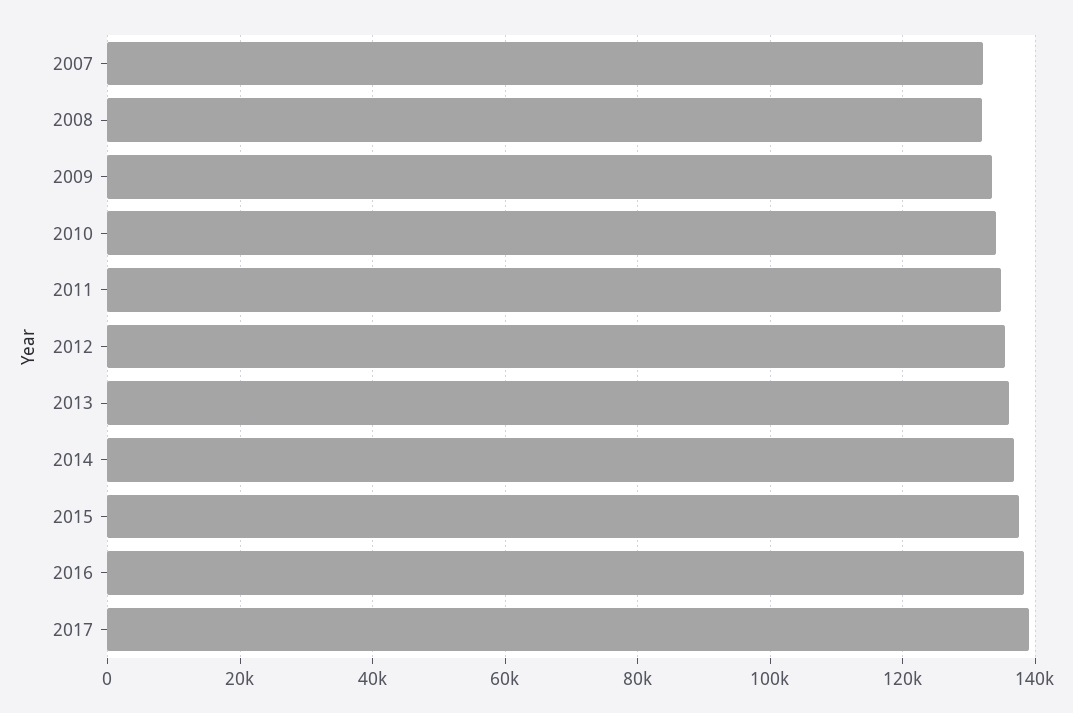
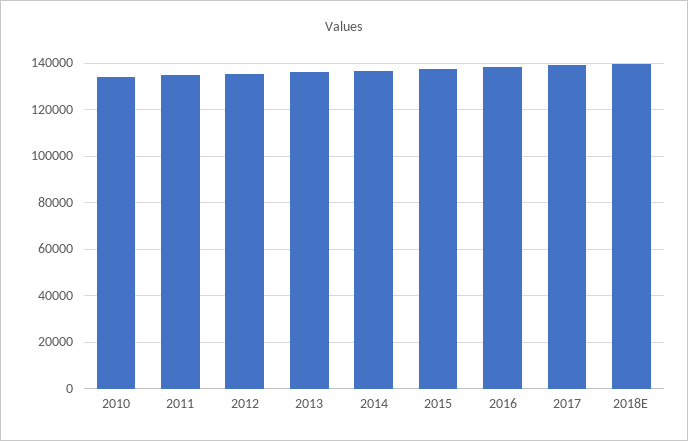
2007: 132000 -> none
2008: 132000 -> none
2009: 134000 -> none
2018E: none -> 140000

